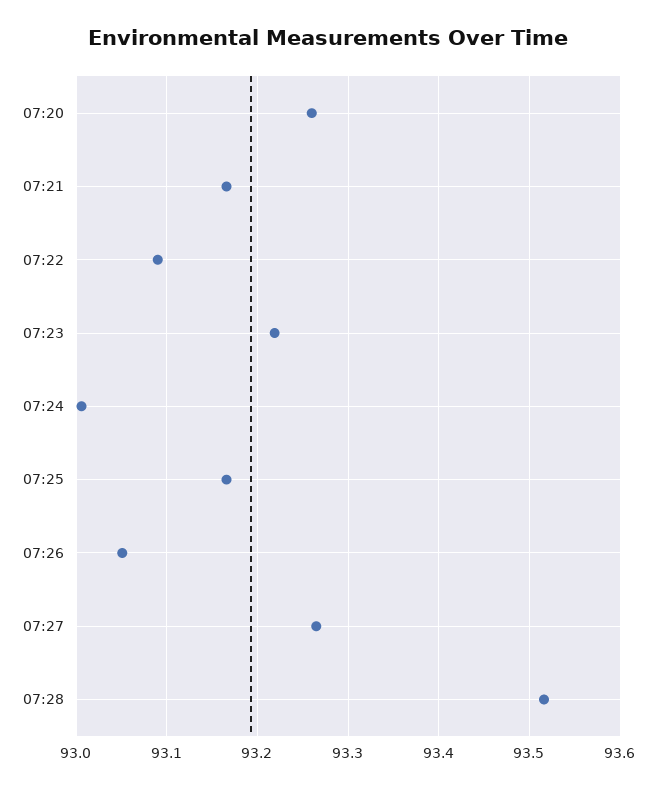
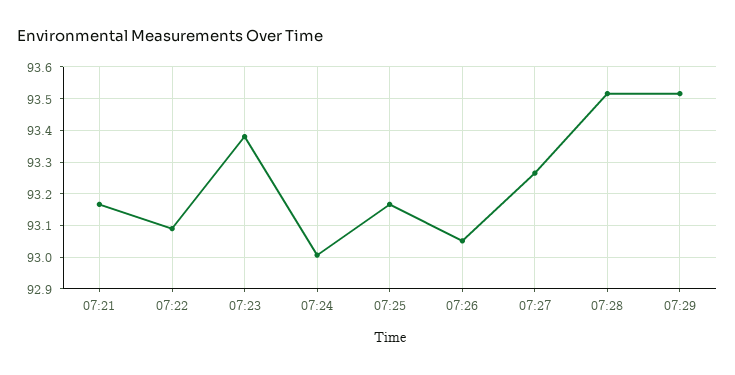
07:20: 93.26 -> none
07:23: 93.22 -> 93.38
07:29: none -> 93.52

